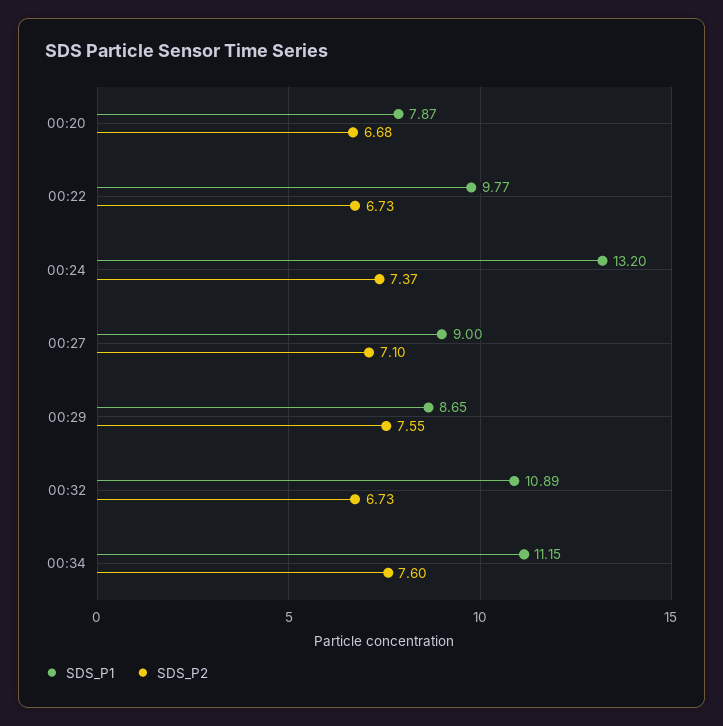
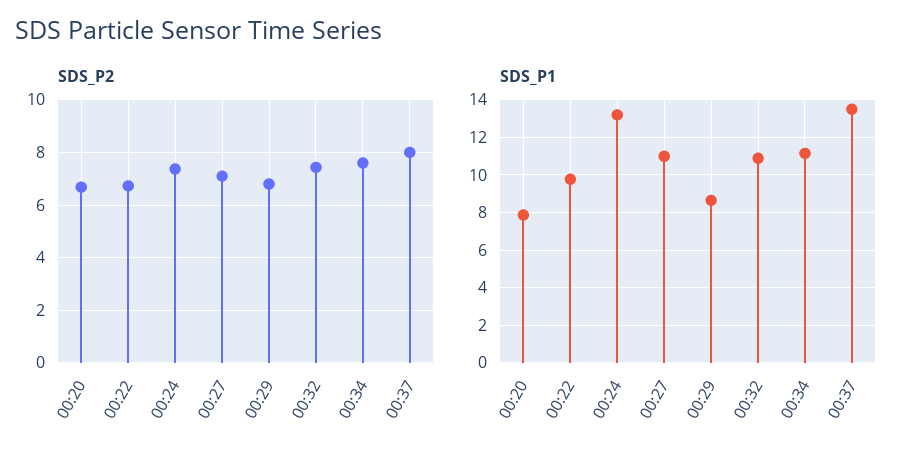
SDS_P1, 00:27: 9 -> 11
SDS_P2, 00:29: 7.55 -> 6.75
SDS_P2, 00:32: 6.73 -> 7.5
SDS_P2, 00:37: none -> 8
SDS_P1, 00:37: none -> 13.5

